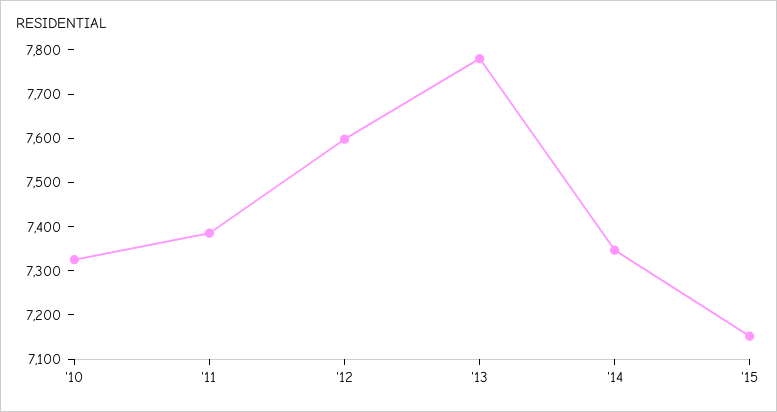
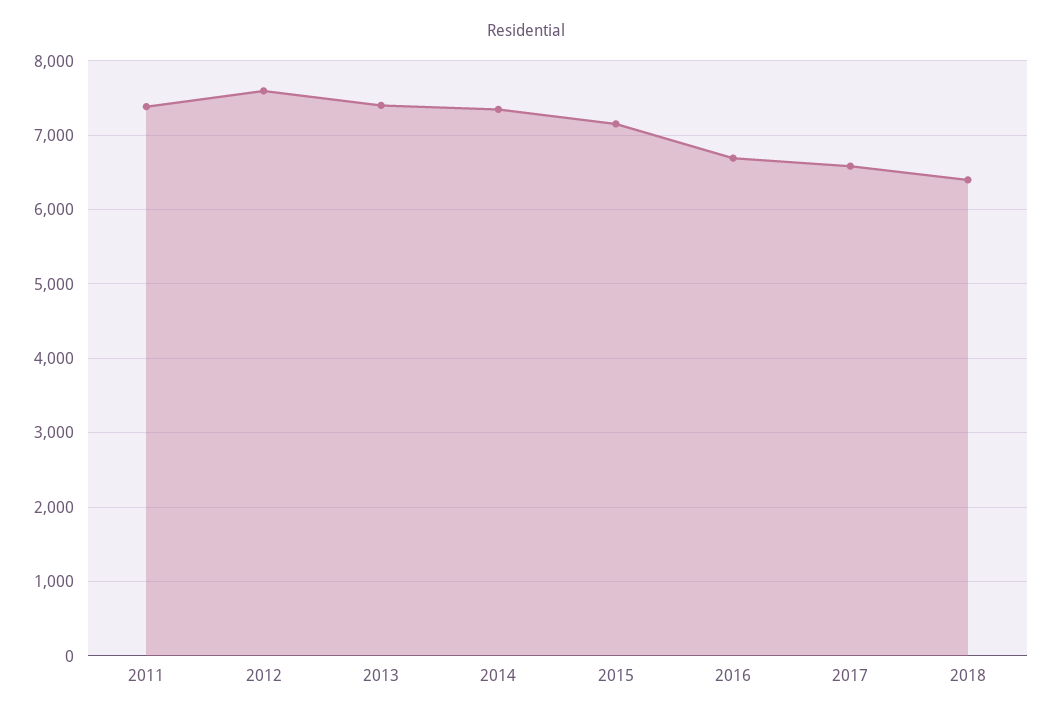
'10: 7320 -> none
'13: 7780 -> 7400
2016: none -> 6700
2017: none -> 6600
2018: none -> 6400

